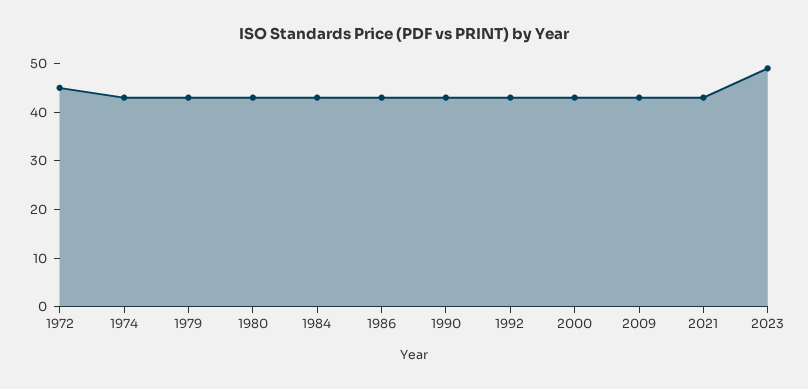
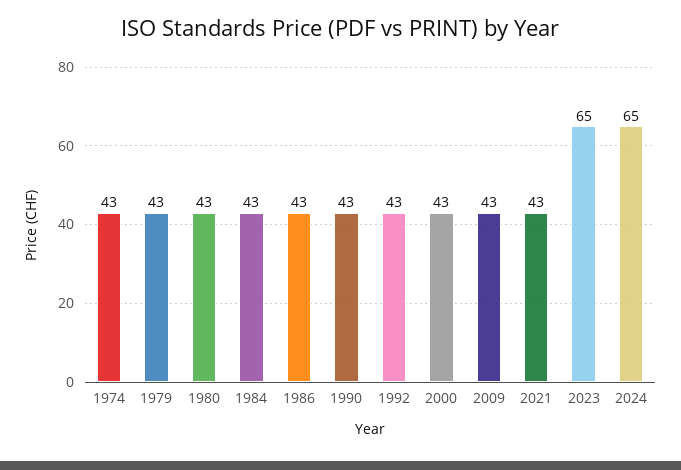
1972: 45 -> none
2023: 50 -> 65
2024: none -> 65

